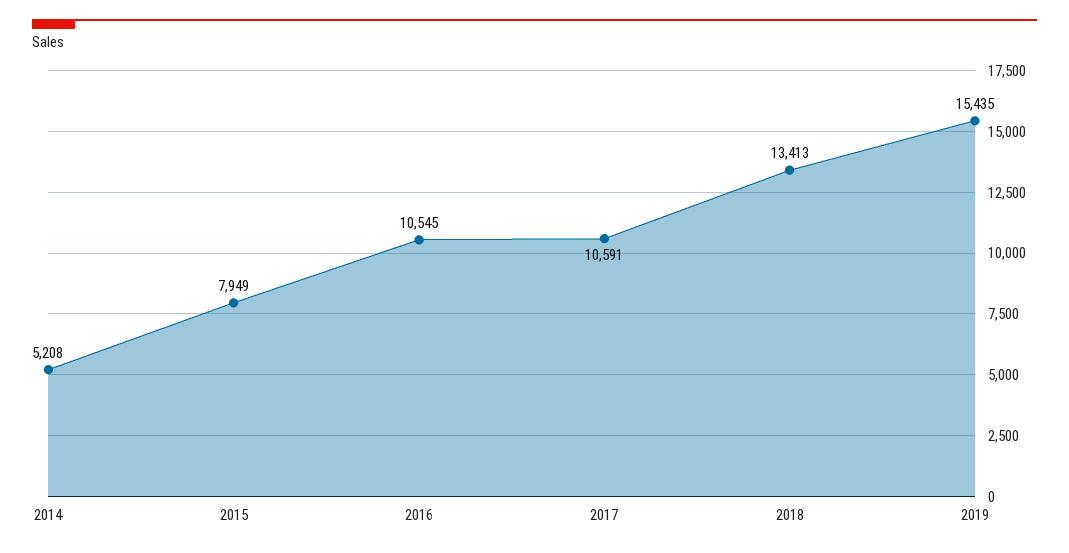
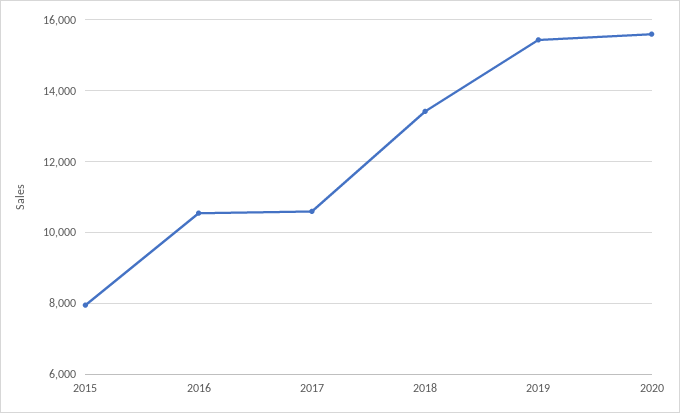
2014: 5208 -> none
2020: none -> 15600

